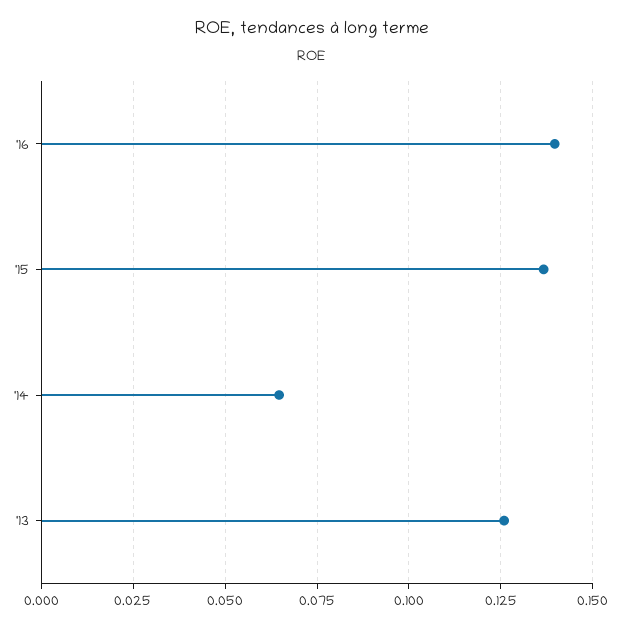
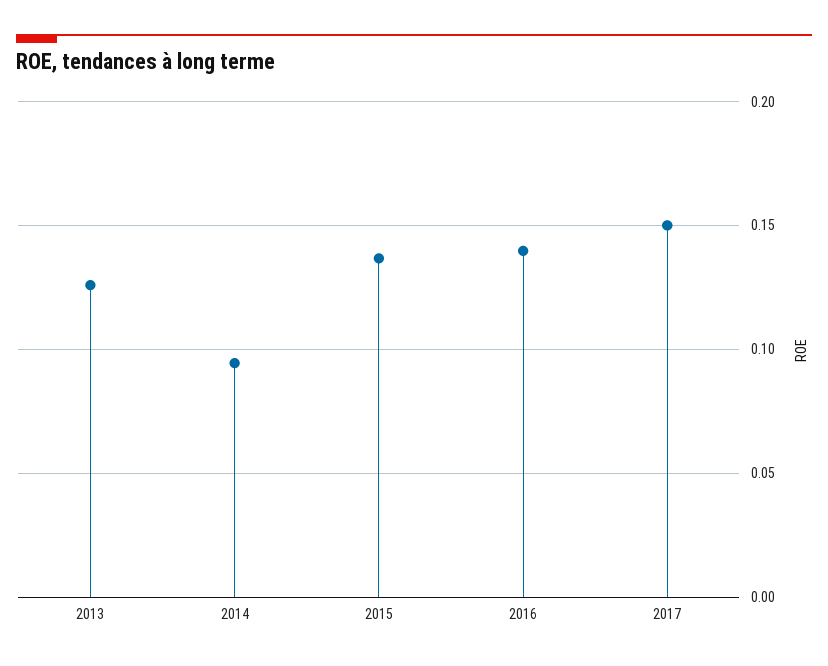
'14: 0.065 -> 0.095
2017: none -> 0.15

